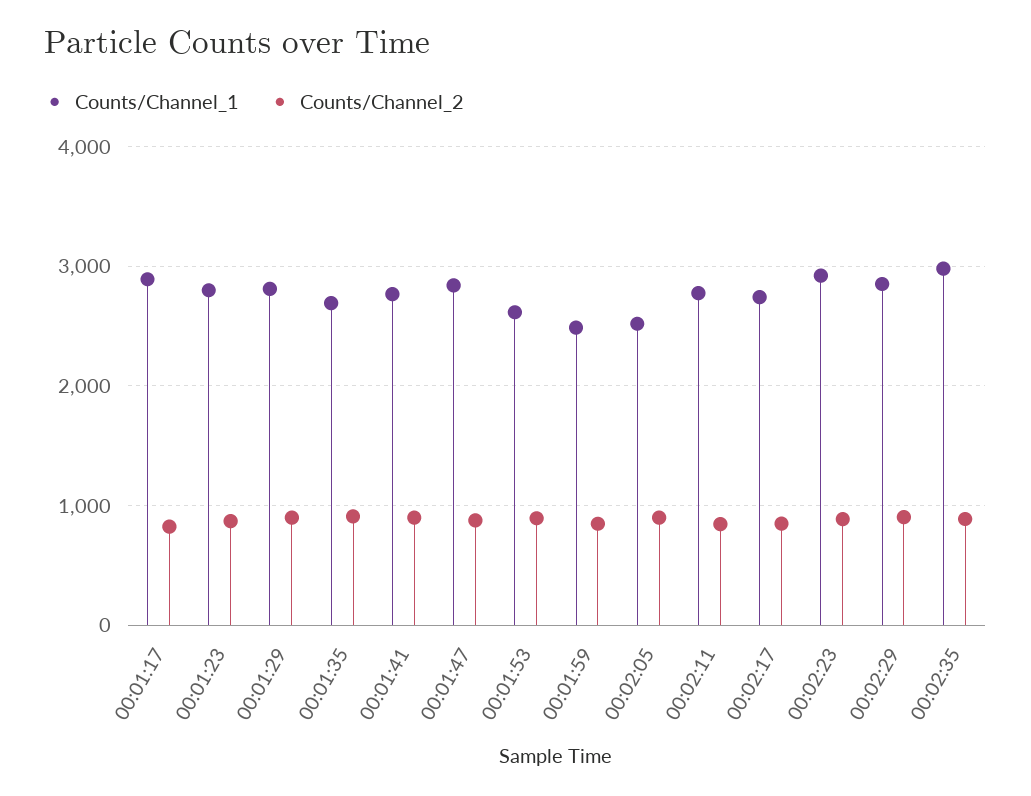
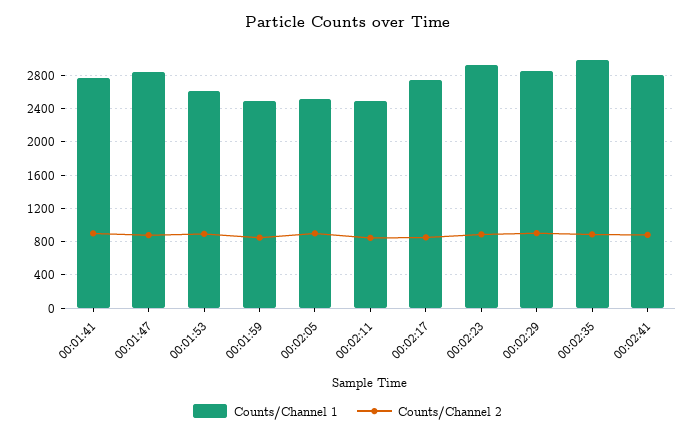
Counts/Channel_1, 00:01:17: 2900 -> none
Counts/Channel_2, 00:01:17: 800 -> none
Counts/Channel_1, 00:01:23: 2800 -> none
Counts/Channel_2, 00:01:23: 900 -> none
Counts/Channel_1, 00:01:29: 2800 -> none
Counts/Channel_2, 00:01:29: 900 -> none
Counts/Channel_1, 00:01:35: 2700 -> none
Counts/Channel_2, 00:01:35: 900 -> none
Counts/Channel_1, 00:02:11: 2800 -> 2500
Counts/Channel_1, 00:02:41: none -> 2800
Counts/Channel_2, 00:02:41: none -> 900

